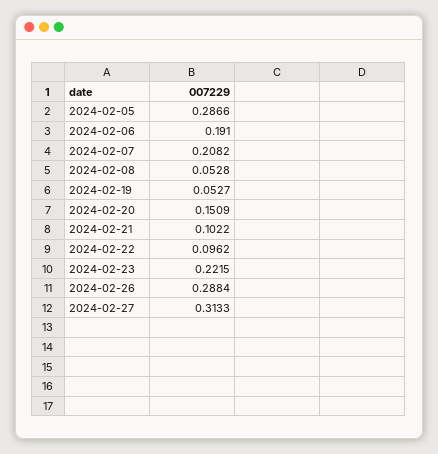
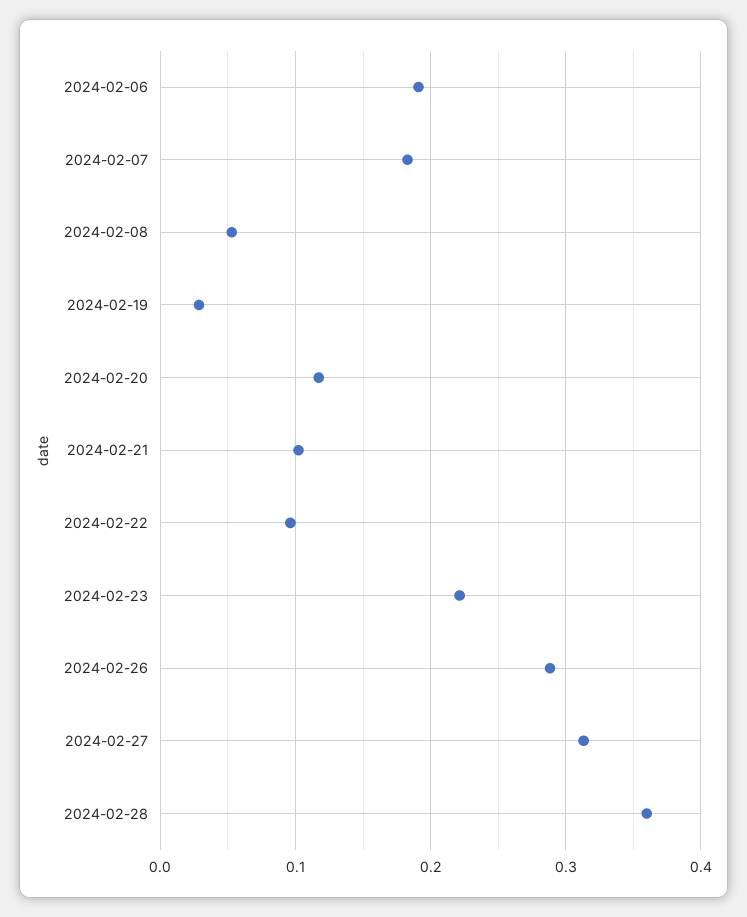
2024-02-05: 0.2866 -> none
2024-02-07: 0.2082 -> 0.18
2024-02-19: 0.0527 -> 0.03
2024-02-20: 0.1509 -> 0.12
2024-02-28: none -> 0.36

